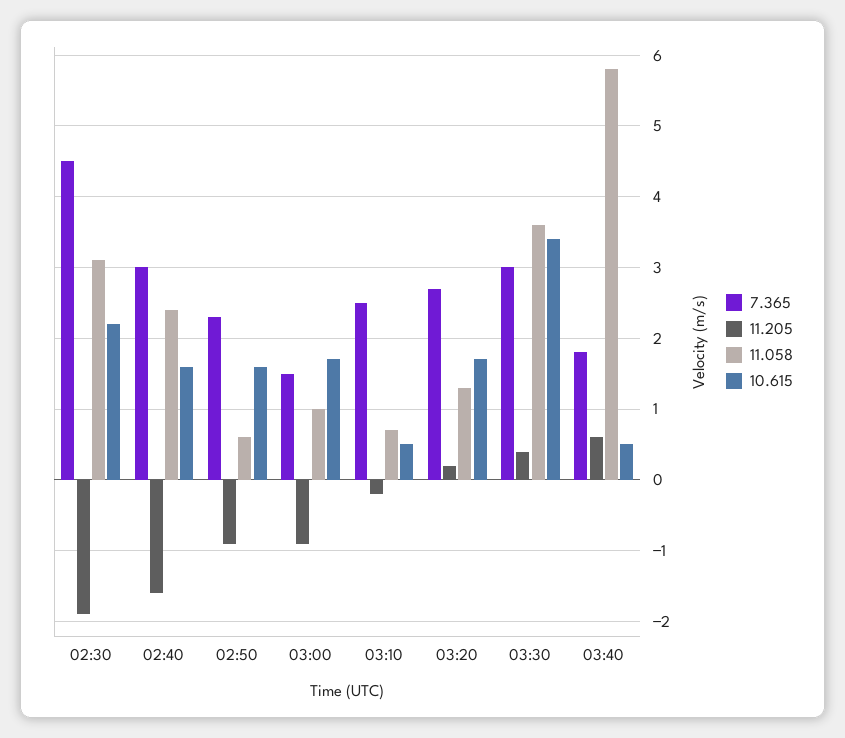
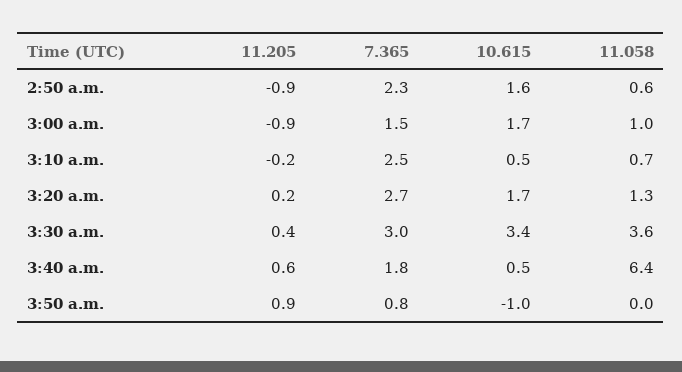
7.365, 02:30: 4.5 -> none
11.205, 02:30: -1.9 -> none
11.058, 02:30: 3.1 -> none
10.615, 02:30: 2.2 -> none
7.365, 02:40: 3 -> none
11.205, 02:40: -1.6 -> none
11.058, 02:40: 2.4 -> none
10.615, 02:40: 1.6 -> none
11.058, 03:40: 5.8 -> 6.4
11.205, 3:50 a.m.: none -> 0.9
7.365, 3:50 a.m.: none -> 0.8
10.615, 3:50 a.m.: none -> -1
11.058, 3:50 a.m.: none -> 0

